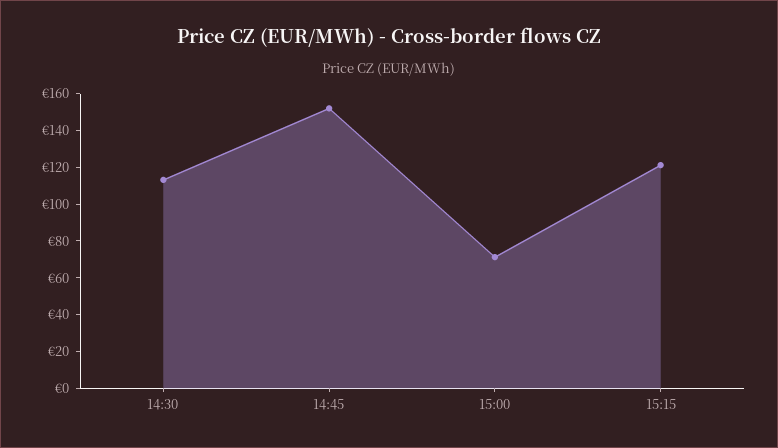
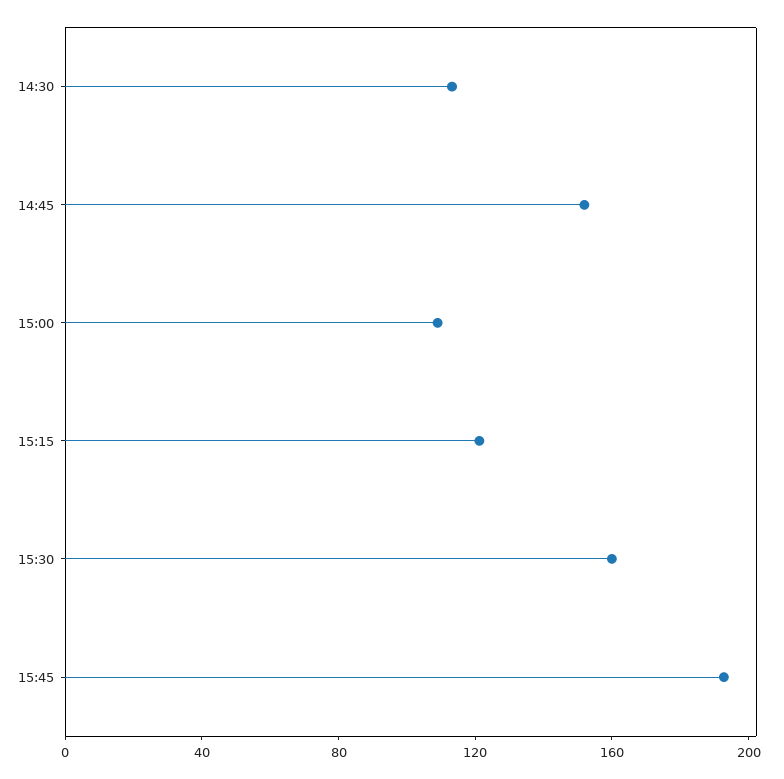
15:00: 70 -> 110
15:30: none -> 160
15:45: none -> 190

